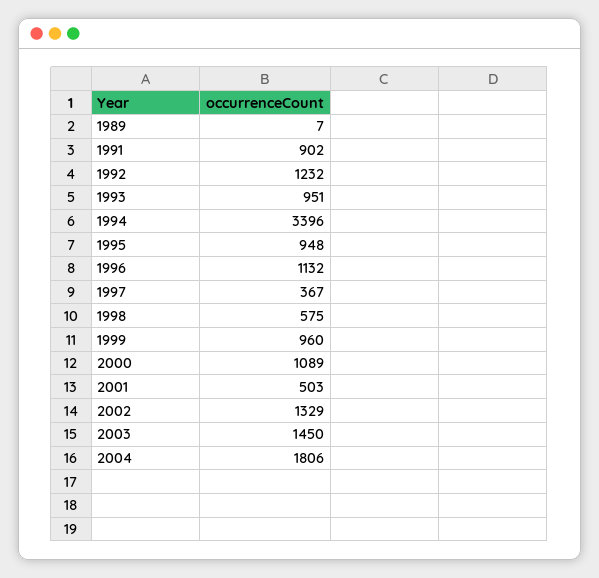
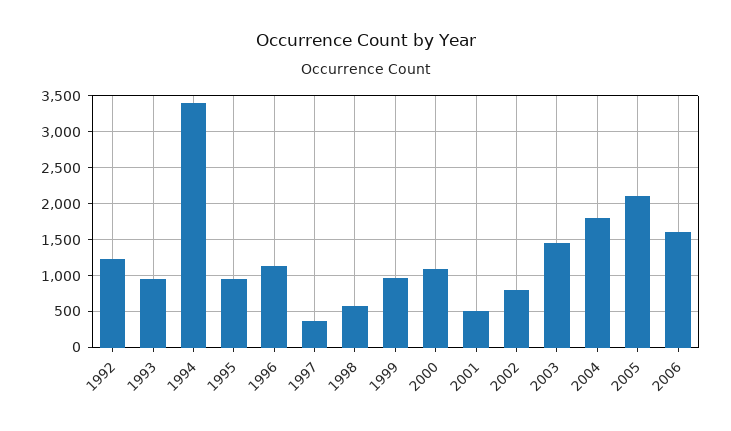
1989: 7 -> none
1991: 902 -> none
2002: 1329 -> 800
2005: none -> 2100
2006: none -> 1600

